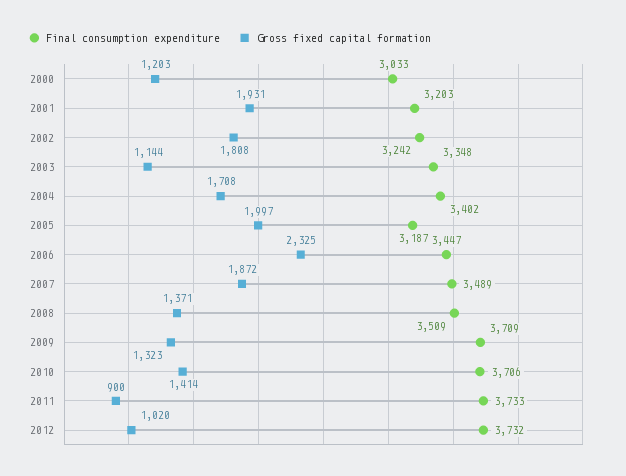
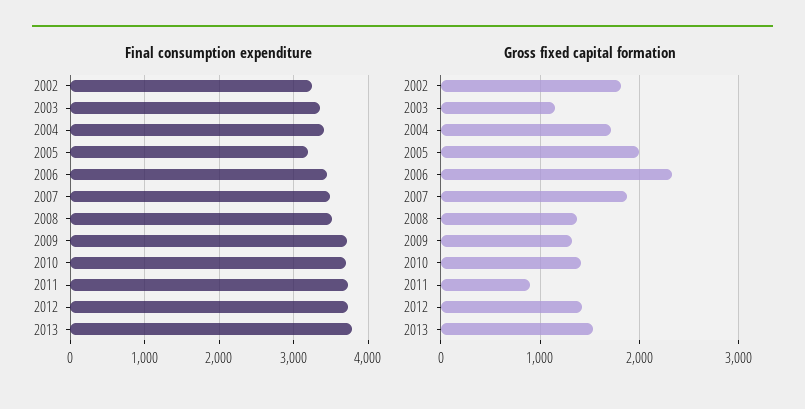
Final consumption expenditure, 2000: 3033 -> none
Gross fixed capital formation, 2000: 1203 -> none
Final consumption expenditure, 2001: 3203 -> none
Gross fixed capital formation, 2001: 1931 -> none
Gross fixed capital formation, 2012: 1020 -> 1400
Final consumption expenditure, 2013: none -> 3800
Gross fixed capital formation, 2013: none -> 1500

